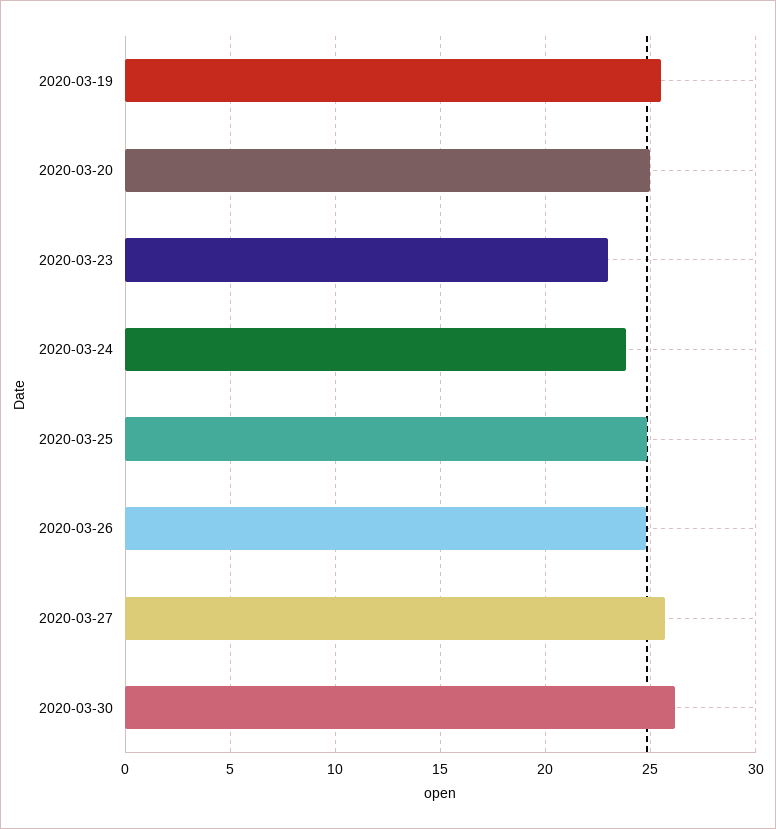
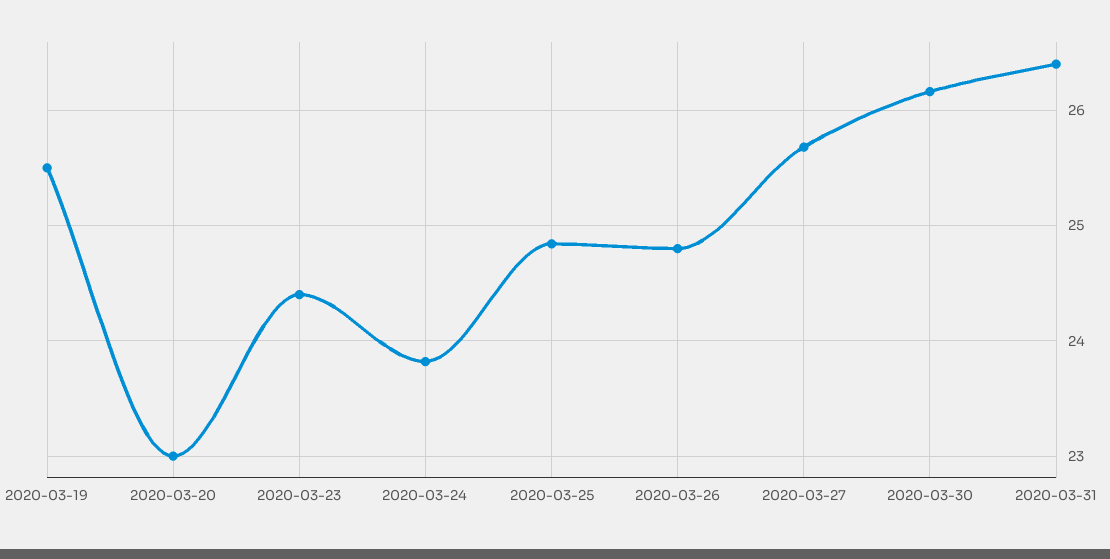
2020-03-20: 25 -> 23
2020-03-23: 23 -> 24.4
2020-03-31: none -> 26.4

